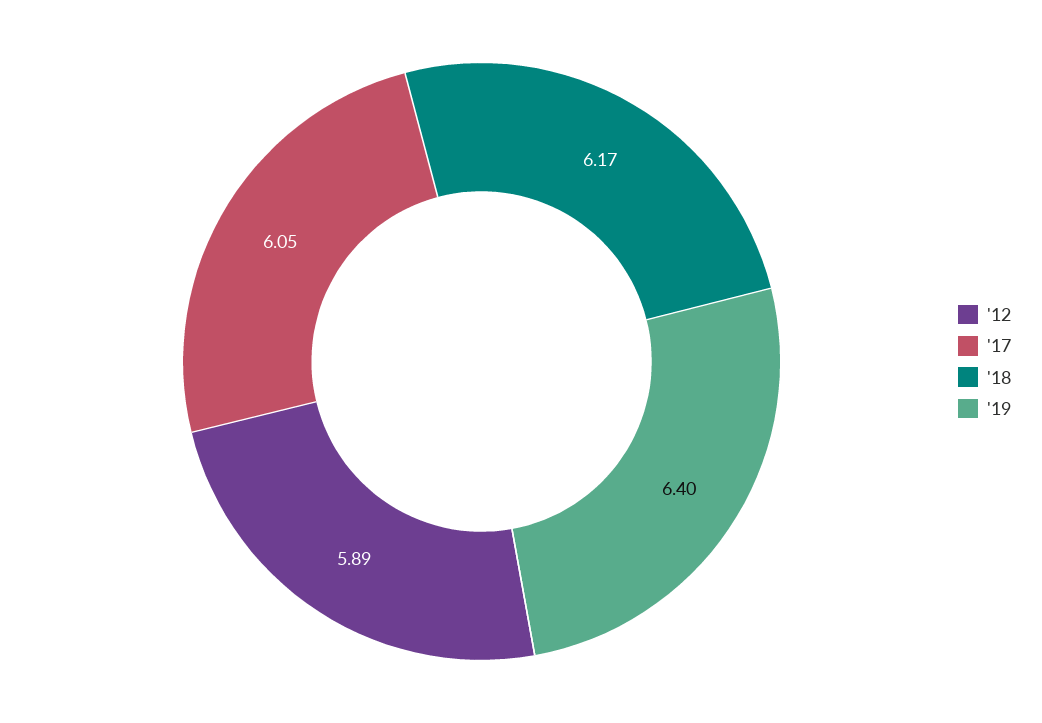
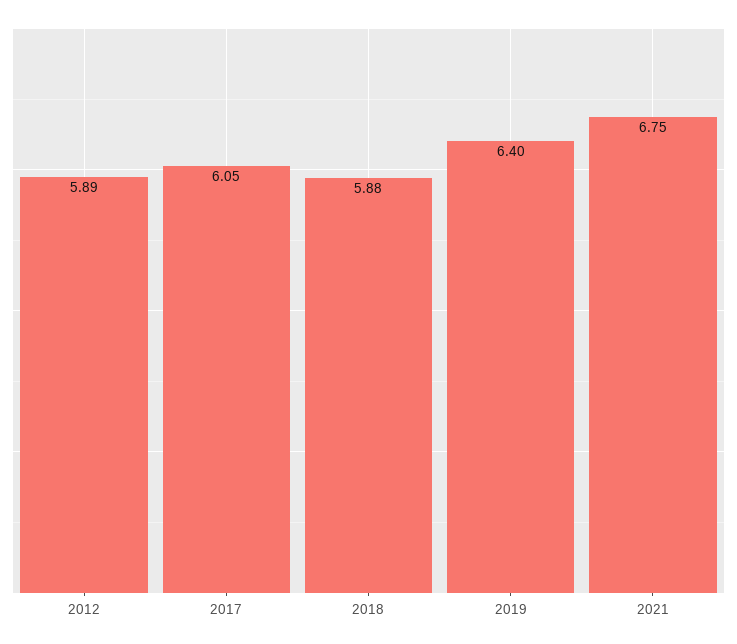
'18: 6.17 -> 5.88
2021: none -> 6.75

